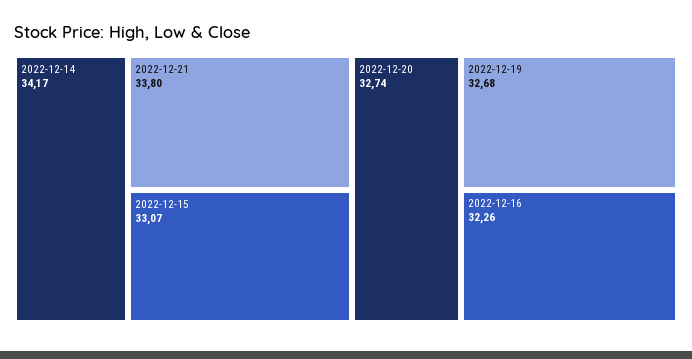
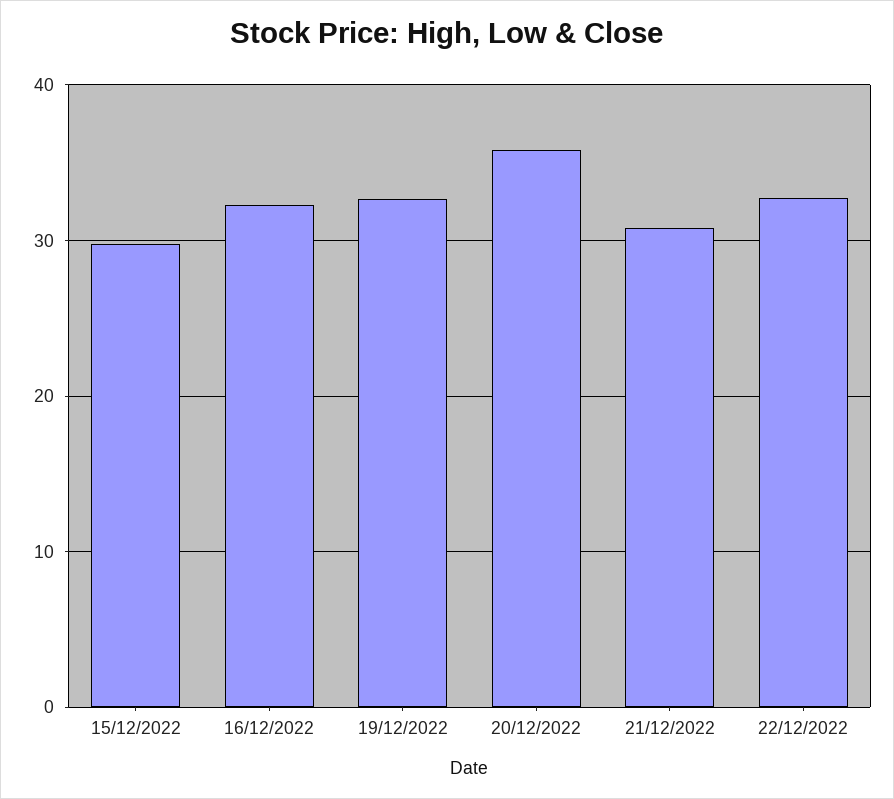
2022-12-14: 34.17 -> none
2022-12-21: 33.8 -> 31
2022-12-15: 33.07 -> 30
2022-12-20: 32.74 -> 36
22/12/2022: none -> 33

